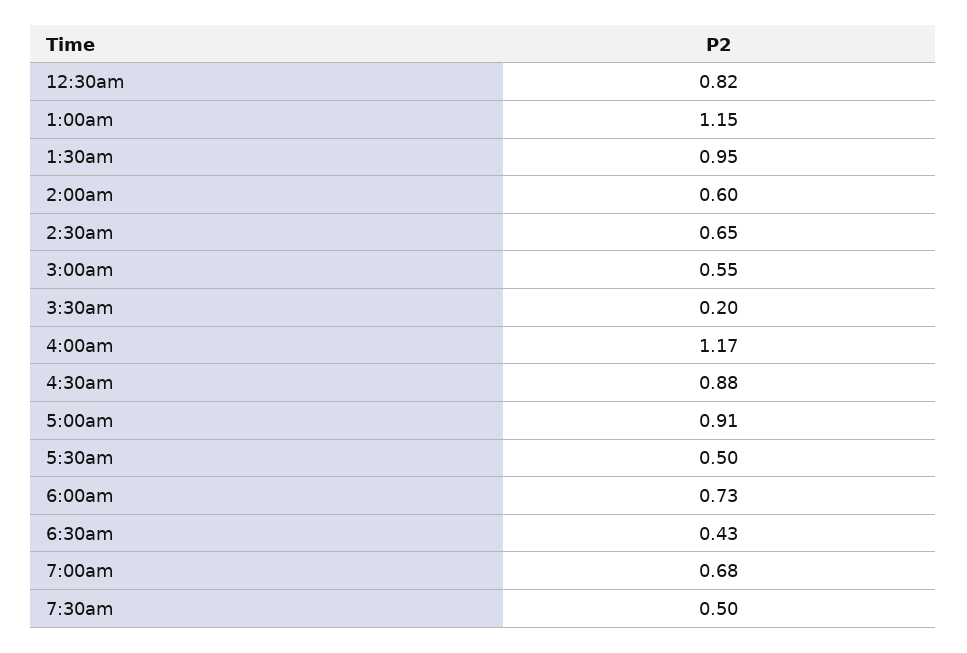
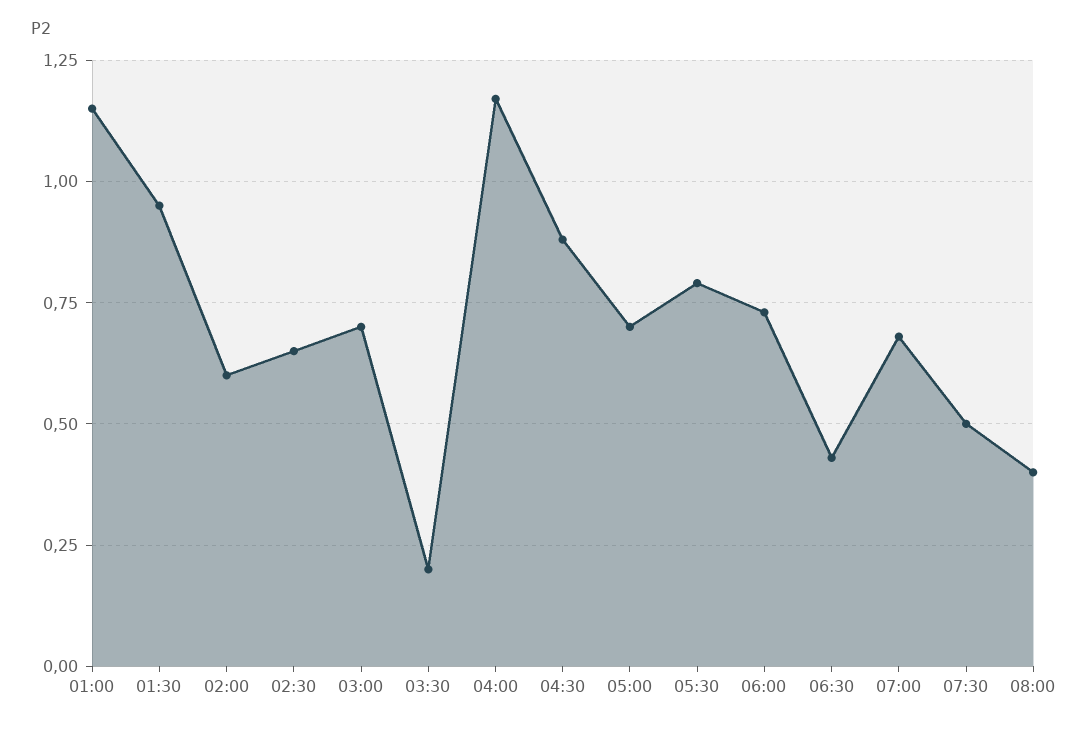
12:30am: 0.82 -> none
3:00am: 0.55 -> 0.7
5:00am: 0.91 -> 0.7
5:30am: 0.5 -> 0.8
08:00: none -> 0.4

